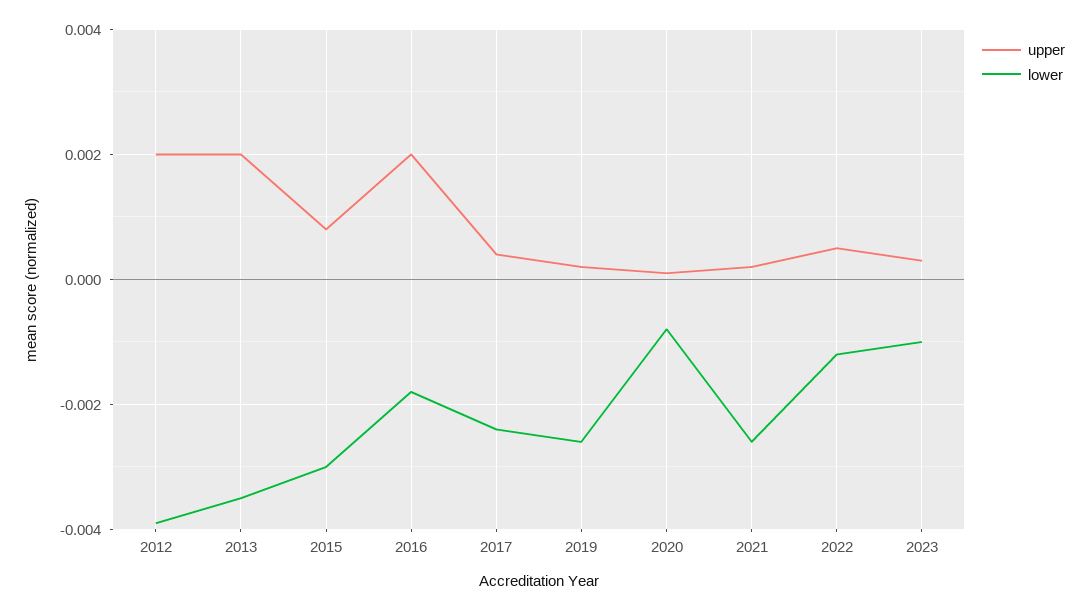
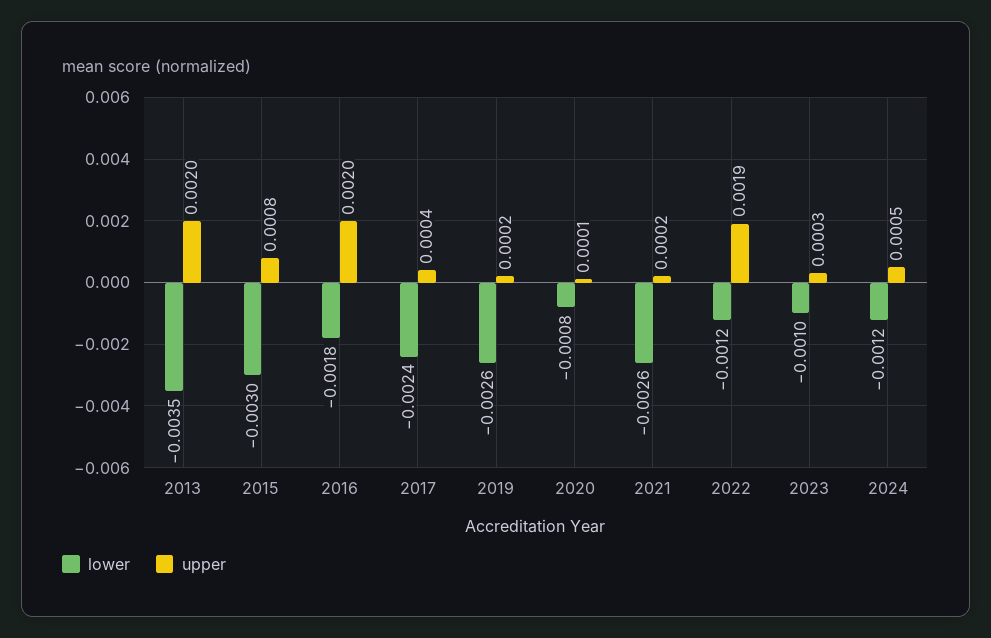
upper, 2012: 0.002 -> none
lower, 2012: -0.004 -> none
upper, 2022: 0.0005 -> 0.0019
lower, 2024: none -> -0.0012
upper, 2024: none -> 0.0005

